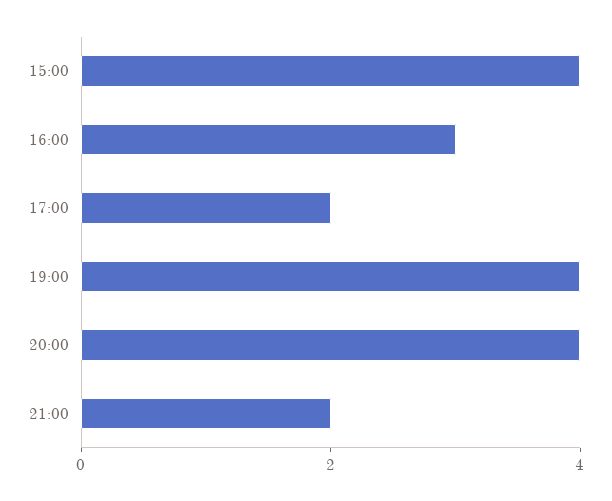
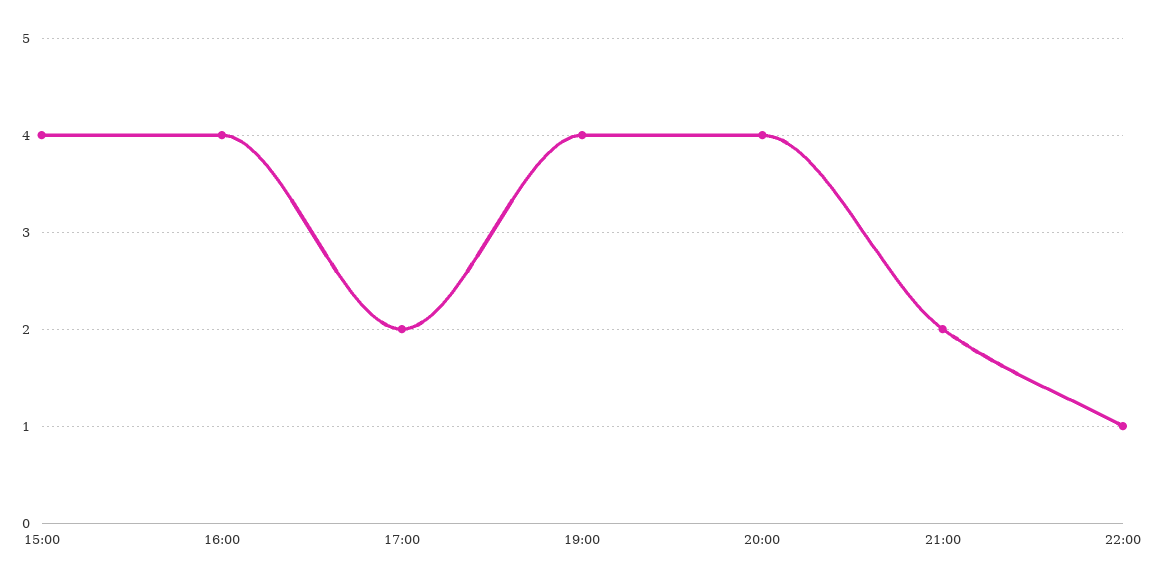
16:00: 3 -> 4
22:00: none -> 1

